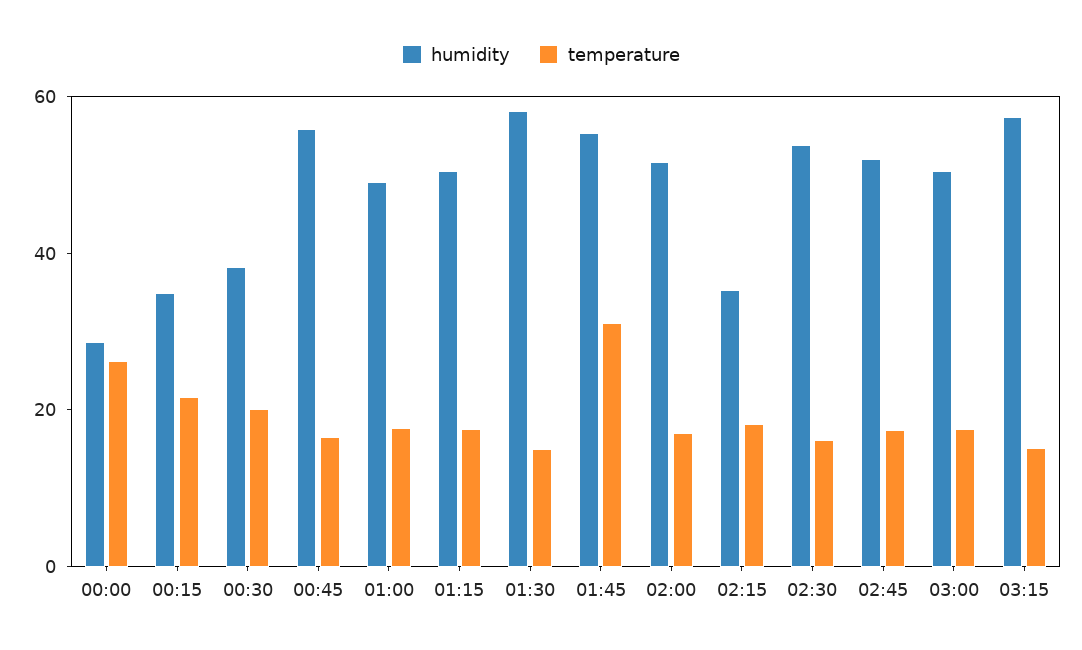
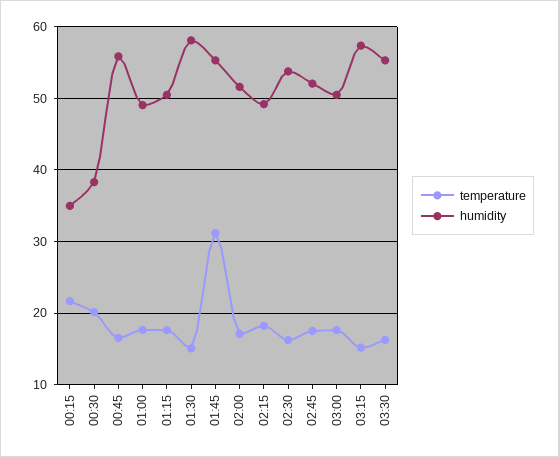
humidity, 00:00: 30 -> none
temperature, 00:00: 25 -> none
humidity, 02:15: 35 -> 49
temperature, 03:30: none -> 16
humidity, 03:30: none -> 55

